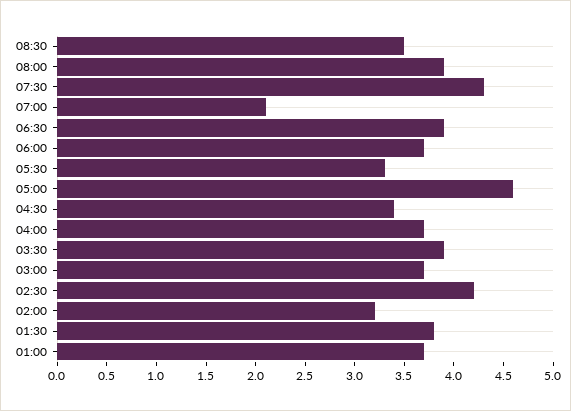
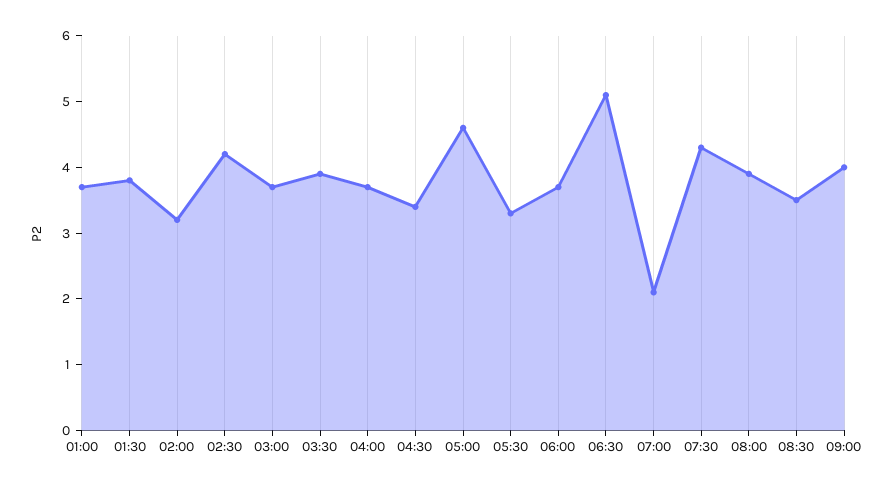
06:30: 3.9 -> 5
09:00: none -> 4

